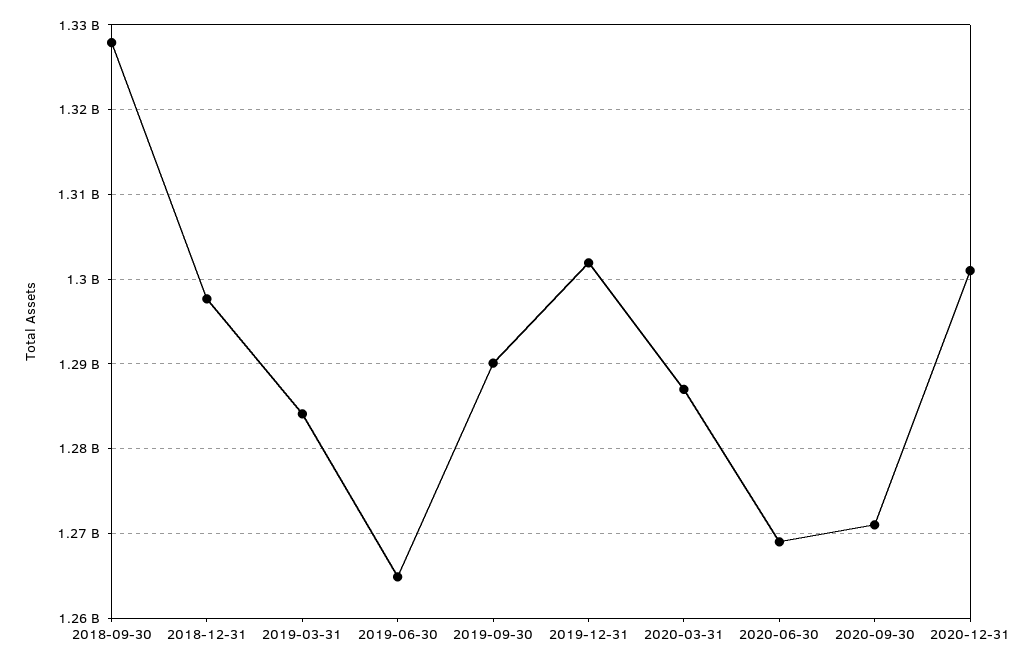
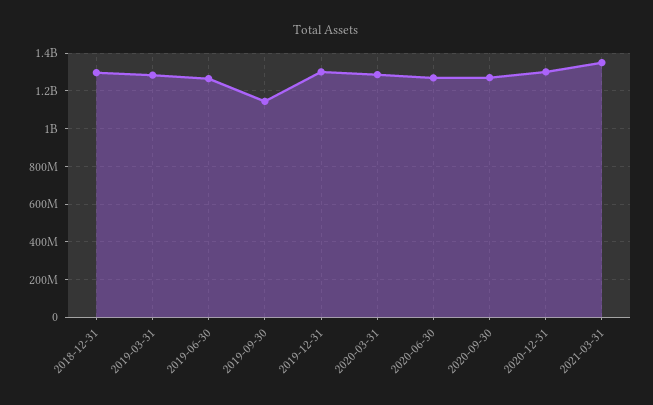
2018-09-30: 1328000000 -> none
2019-09-30: 1290000000 -> 1150000000
2021-03-31: none -> 1350000000

